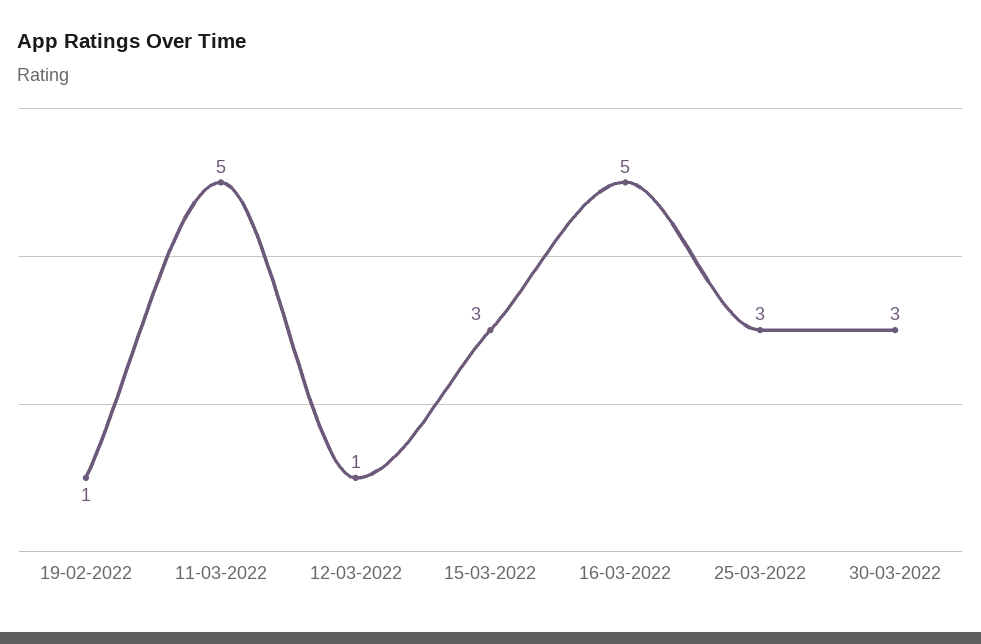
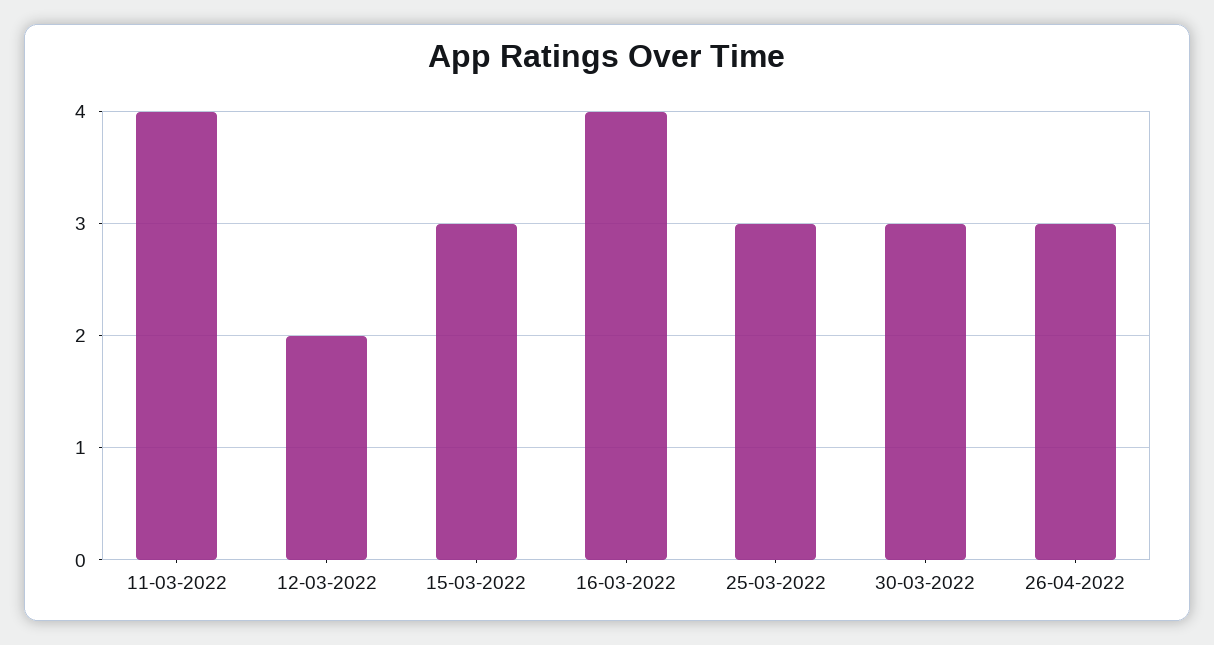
19-02-2022: 1 -> none
11-03-2022: 5 -> 4
12-03-2022: 1 -> 2
16-03-2022: 5 -> 4
26-04-2022: none -> 3

